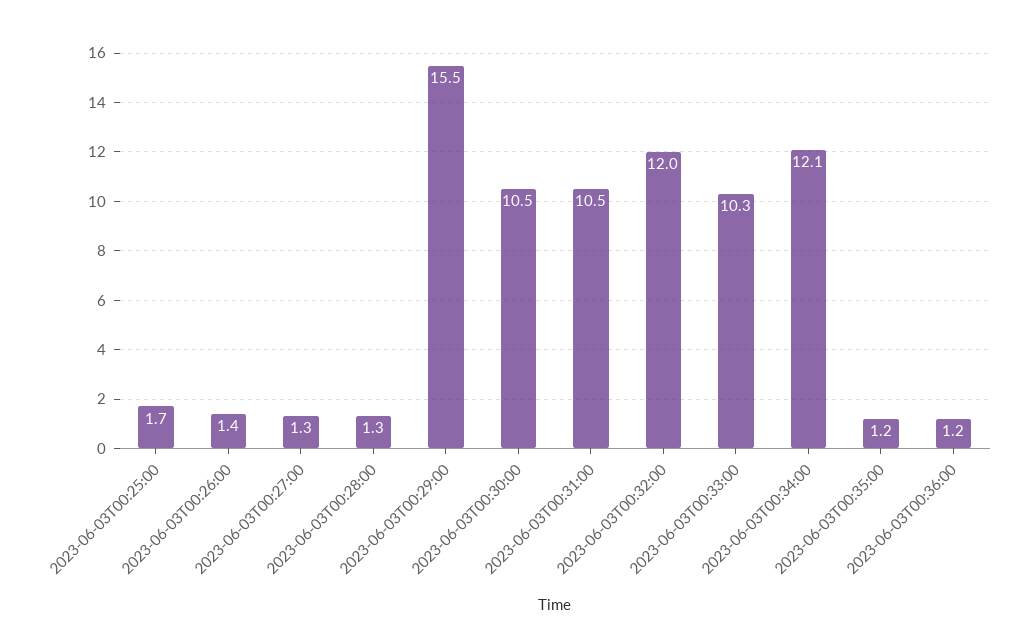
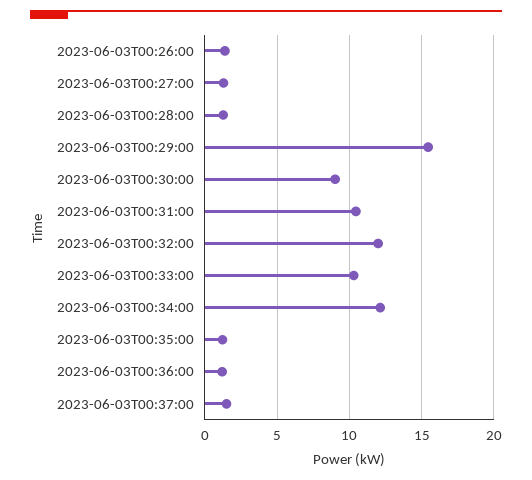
2023-06-03T00:25:00: 1.7 -> none
2023-06-03T00:30:00: 10.5 -> 9
2023-06-03T00:37:00: none -> 1.5

